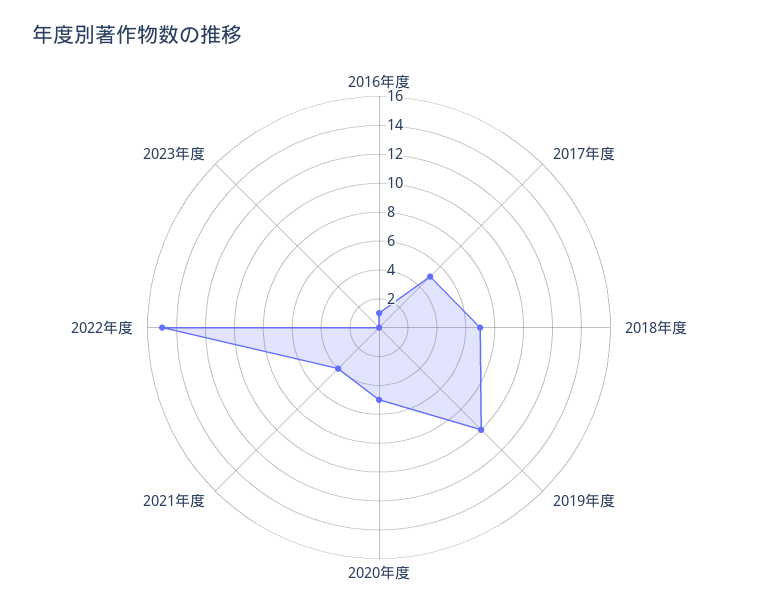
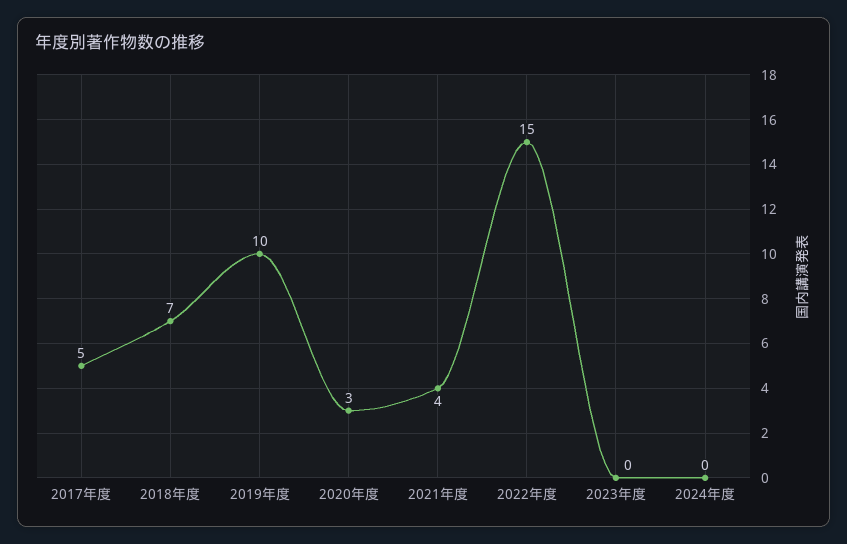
2016年度: 1 -> none
2020年度: 5 -> 3
2024年度: none -> 0

